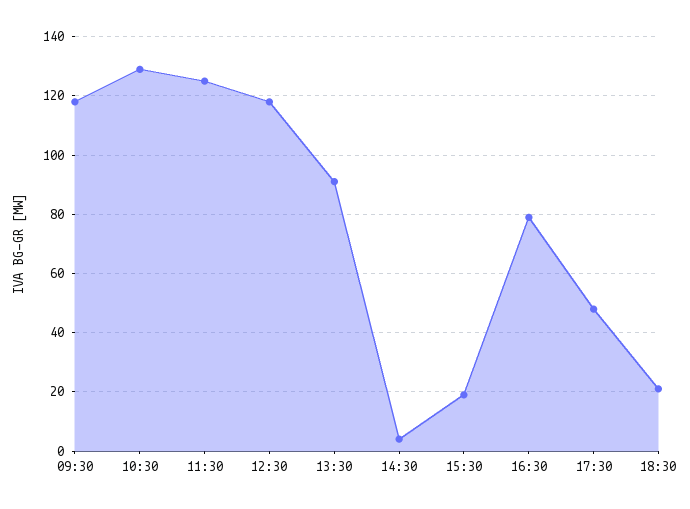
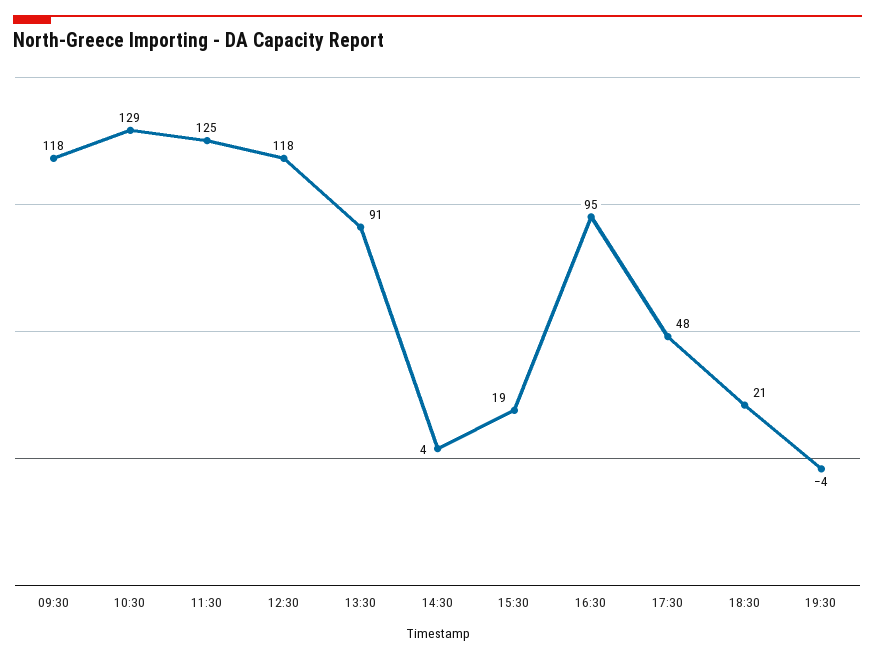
16:30: 80 -> 95
19:30: none -> -4

